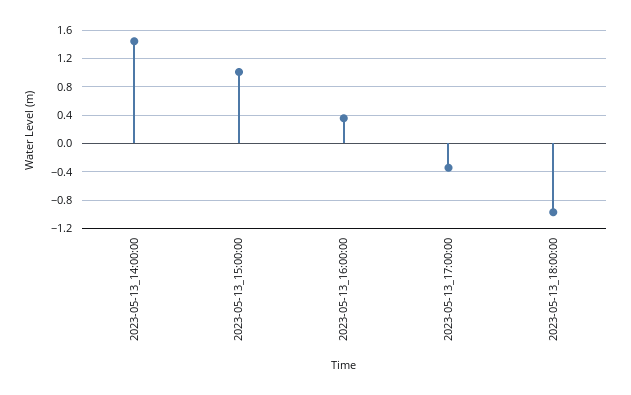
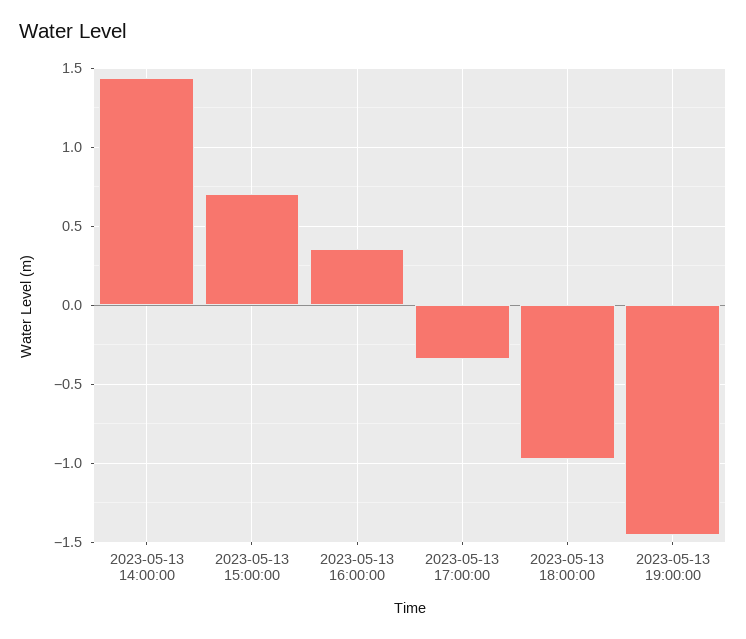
2023-05-13_15:00:00: 1 -> 0.7
2023-05-13 19:00:00: none -> -1.45

